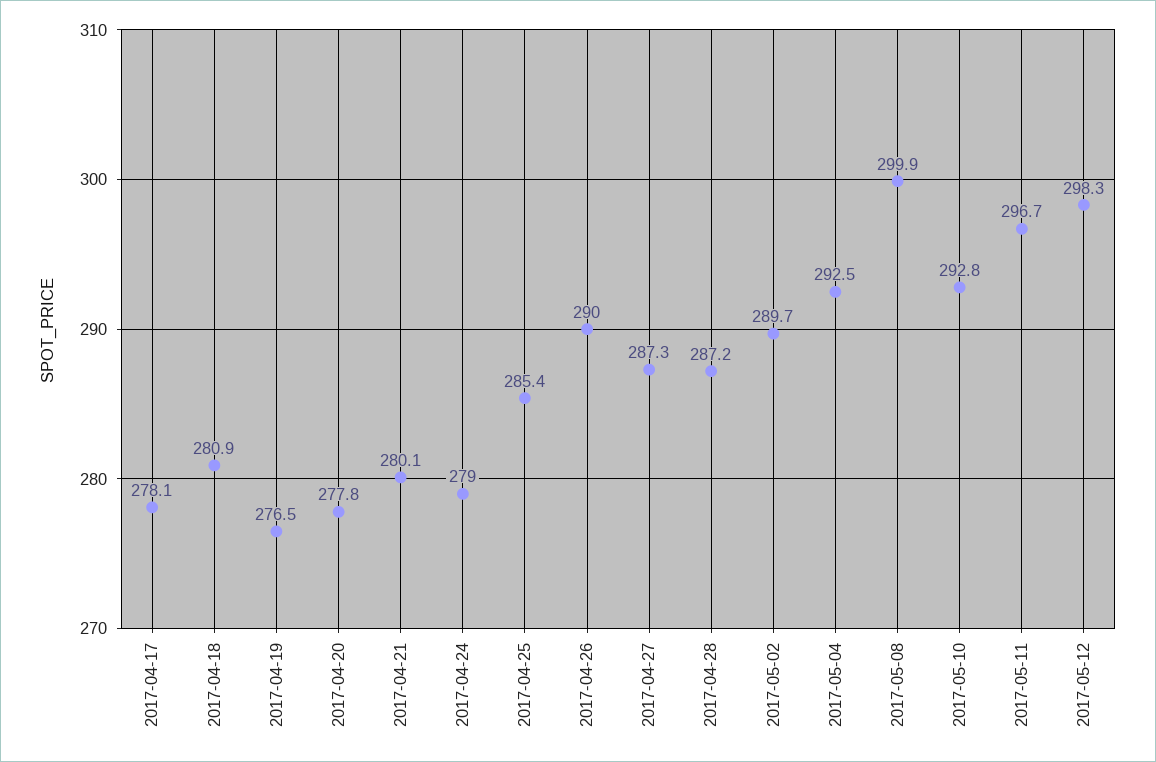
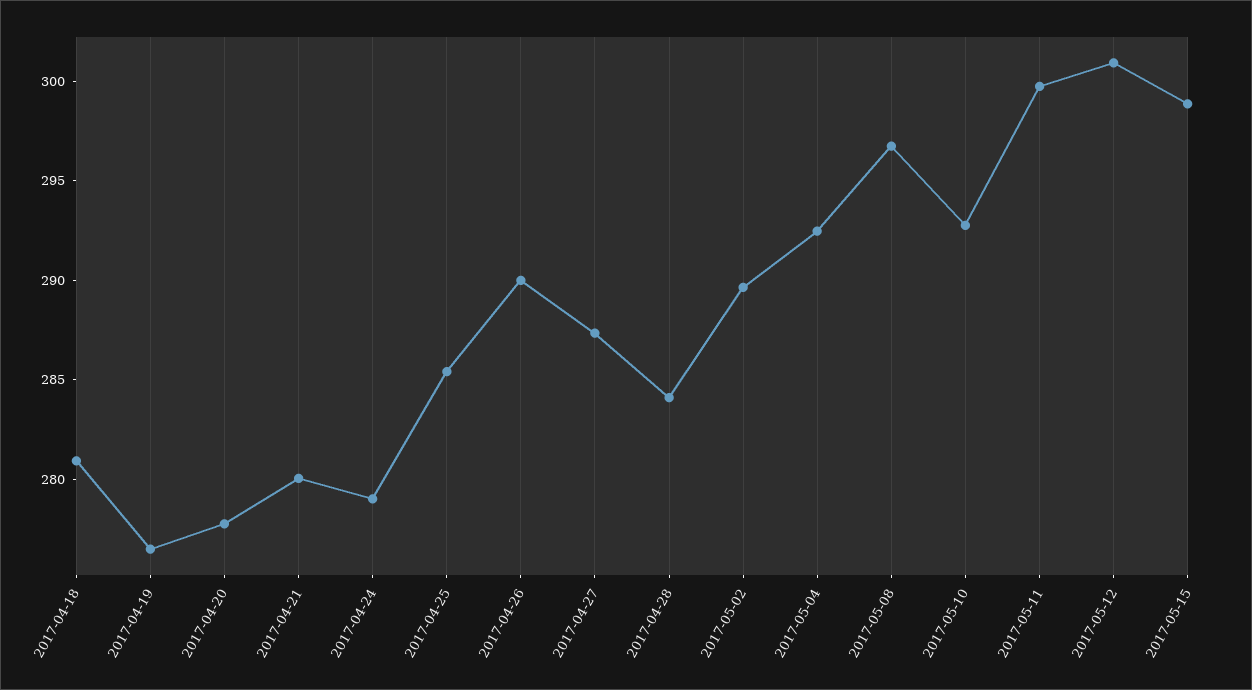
2017-04-17: 278.1 -> none
2017-04-28: 287.2 -> 284
2017-05-08: 299.9 -> 297
2017-05-11: 296.7 -> 300
2017-05-12: 298.3 -> 301
2017-05-15: none -> 299

